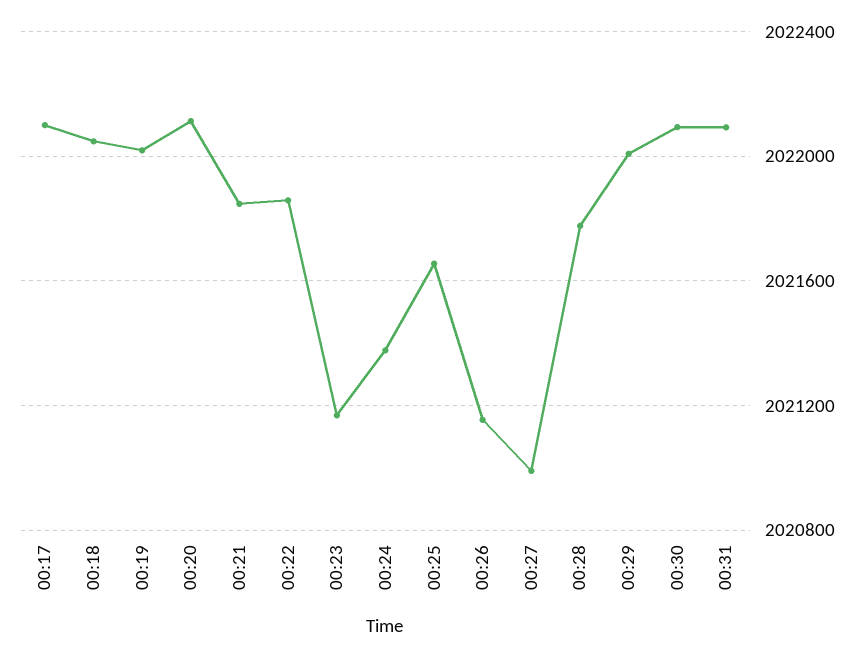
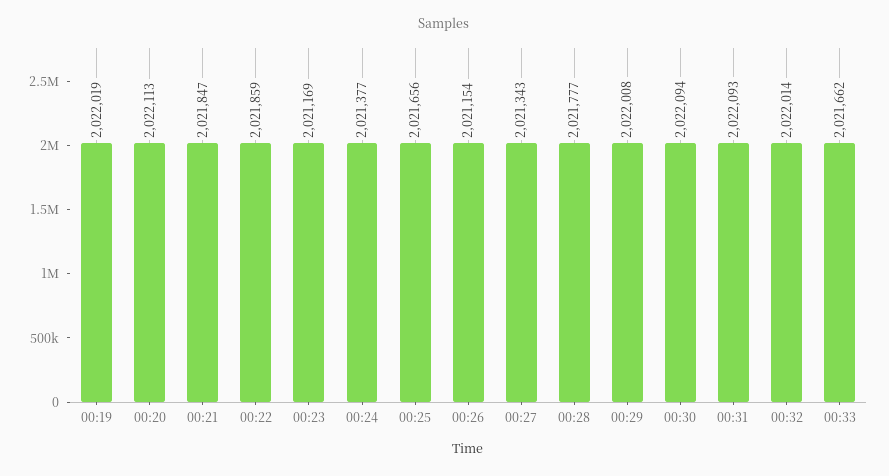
00:17: 2022100 -> none
00:18: 2022050 -> none
00:27: 2021000 -> 2021343
00:32: none -> 2022014
00:33: none -> 2021662

